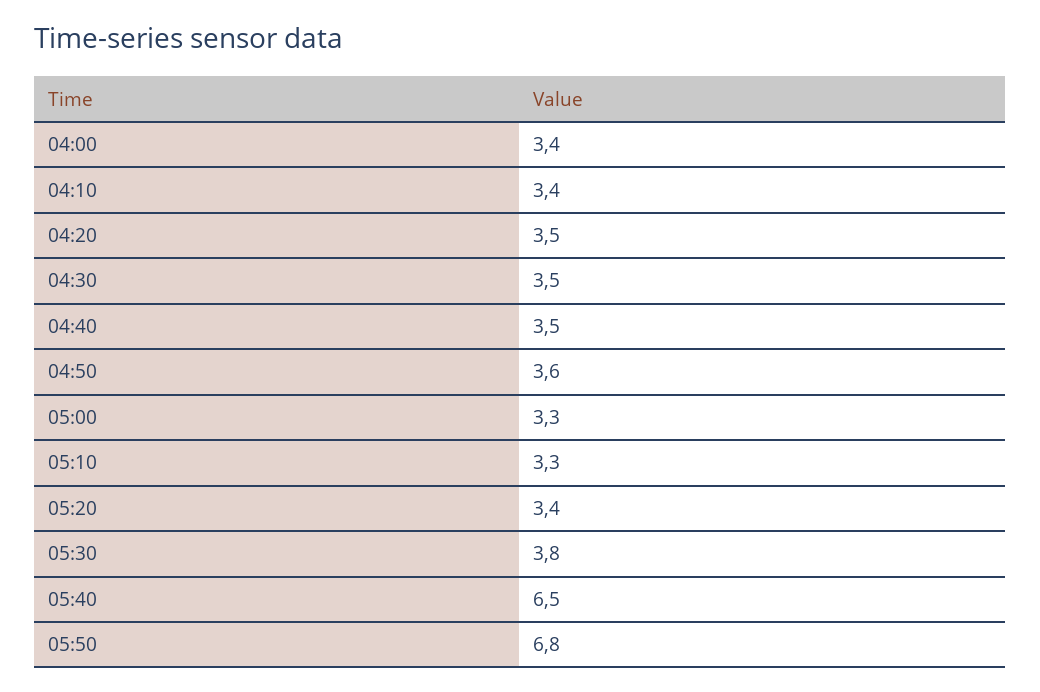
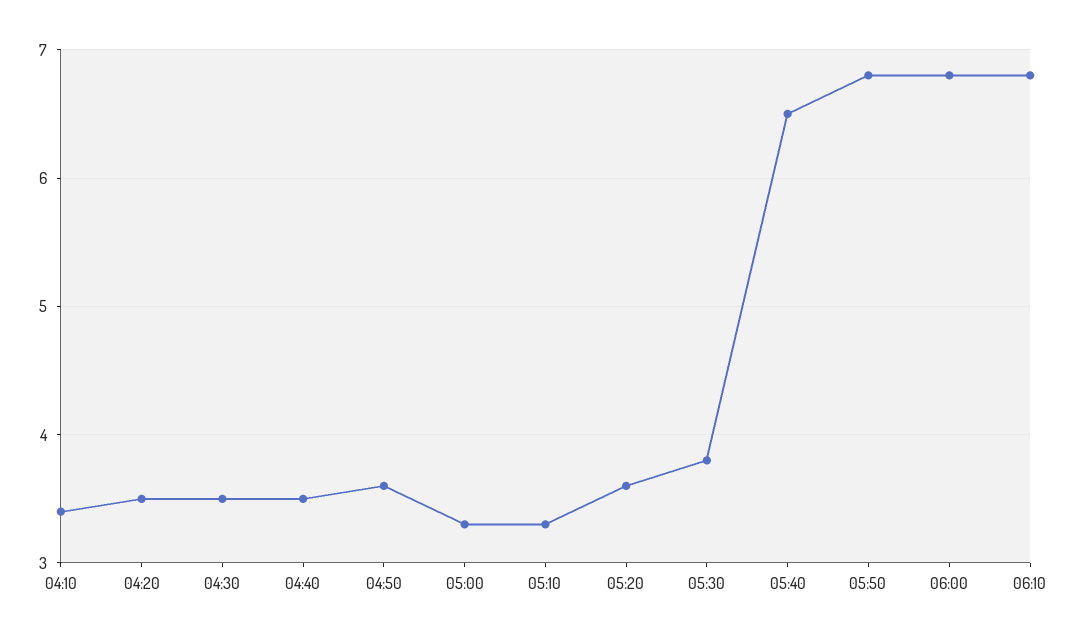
04:00: 3.4 -> none
05:20: 3.4 -> 3.6
06:00: none -> 6.8
06:10: none -> 6.8

